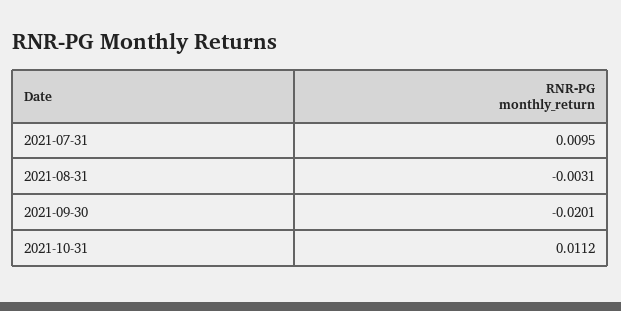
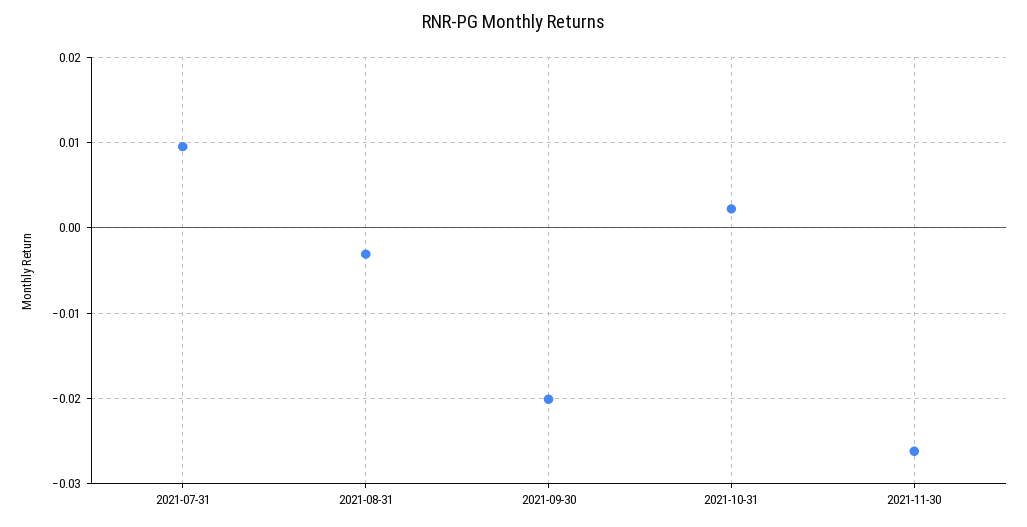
2021-10-31: 0.0112 -> 0.002
2021-11-30: none -> -0.026

